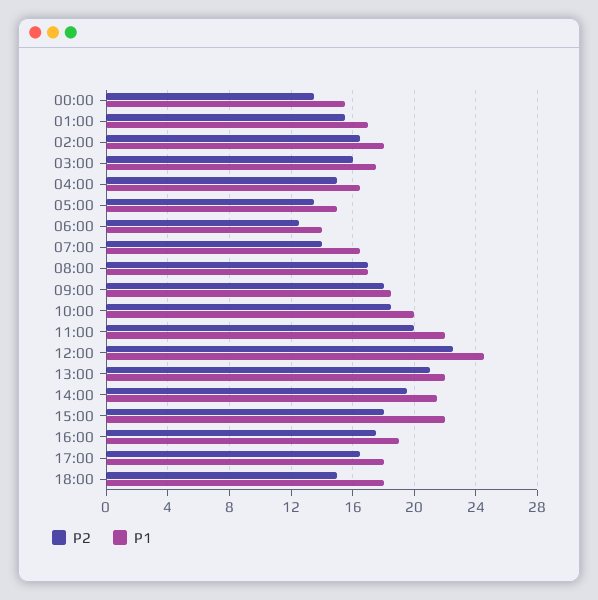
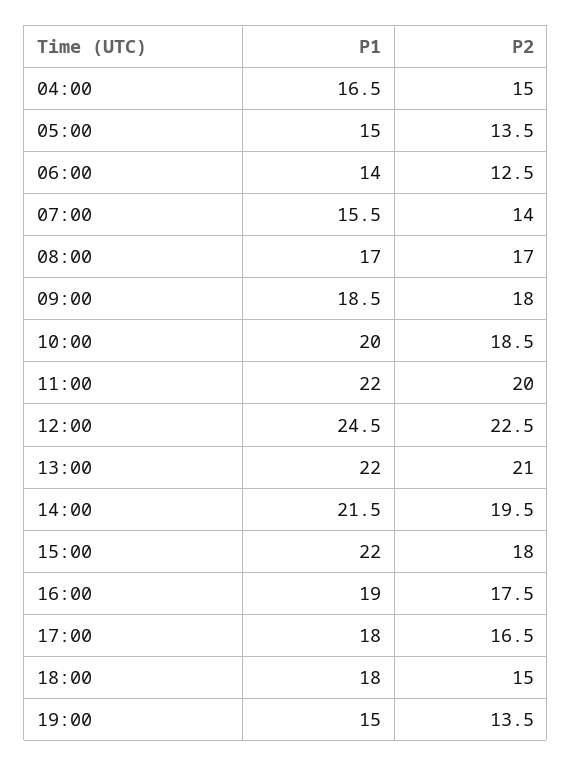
P2, 00:00: 13.5 -> none
P1, 00:00: 15.5 -> none
P2, 01:00: 15.5 -> none
P1, 01:00: 17 -> none
P2, 02:00: 16.5 -> none
P1, 02:00: 18 -> none
P2, 03:00: 16 -> none
P1, 03:00: 17.5 -> none
P1, 07:00: 16.5 -> 15.5
P1, 19:00: none -> 15
P2, 19:00: none -> 13.5

